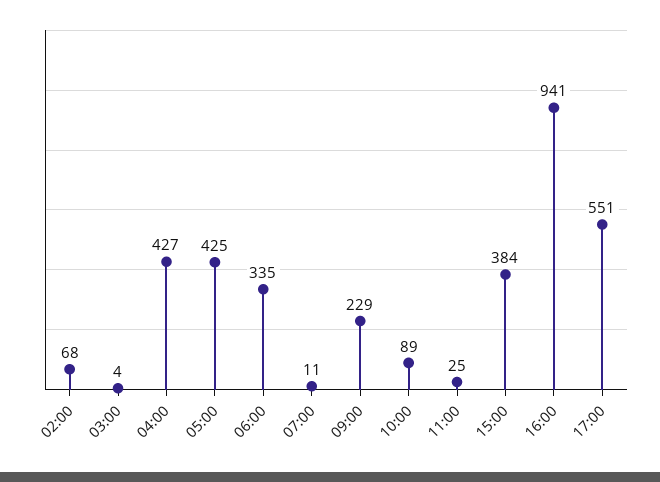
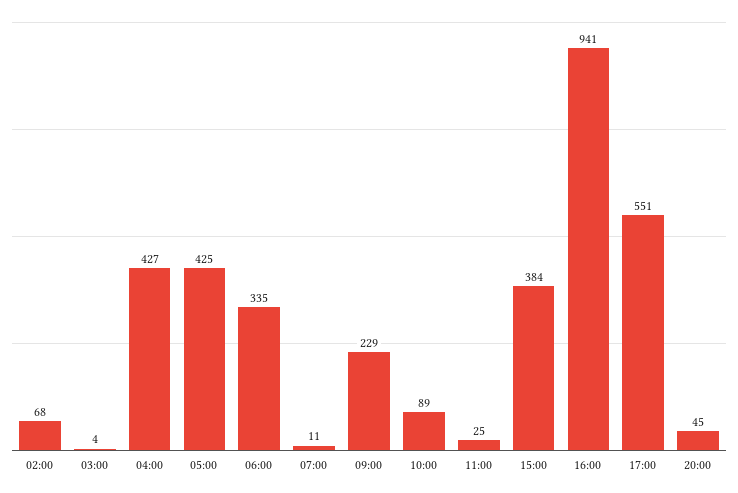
20:00: none -> 45

